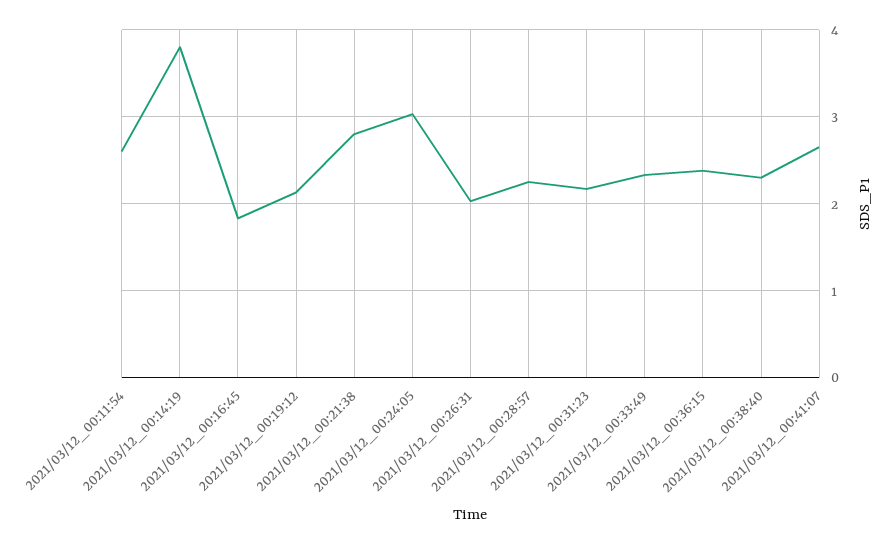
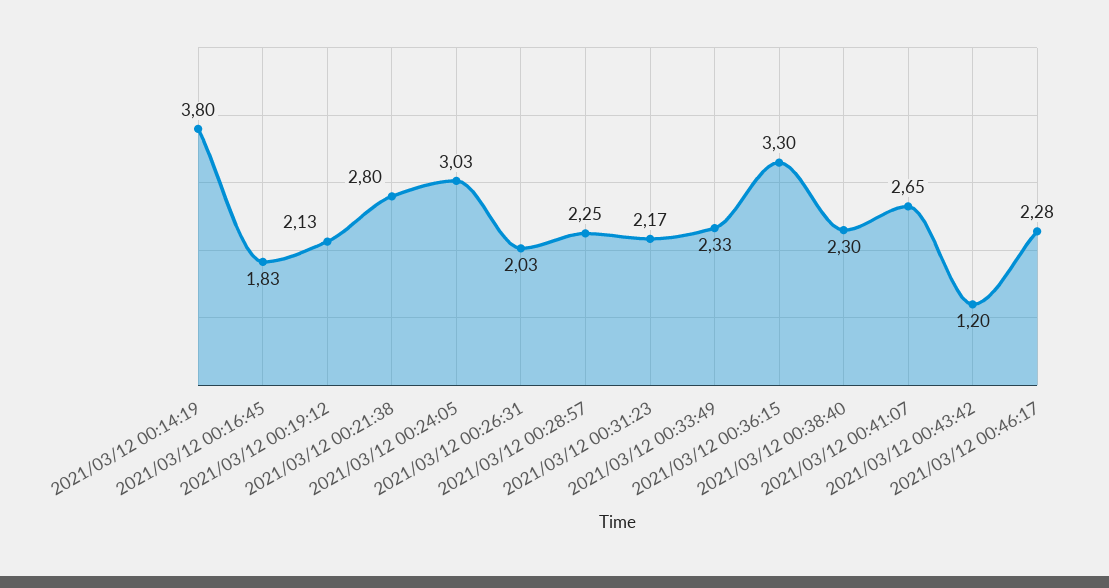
2021/03/12_00:11:54: 2.6 -> none
2021/03/12_00:36:15: 2.4 -> 3.3
2021/03/12 00:43:42: none -> 1.2
2021/03/12 00:46:17: none -> 2.28

